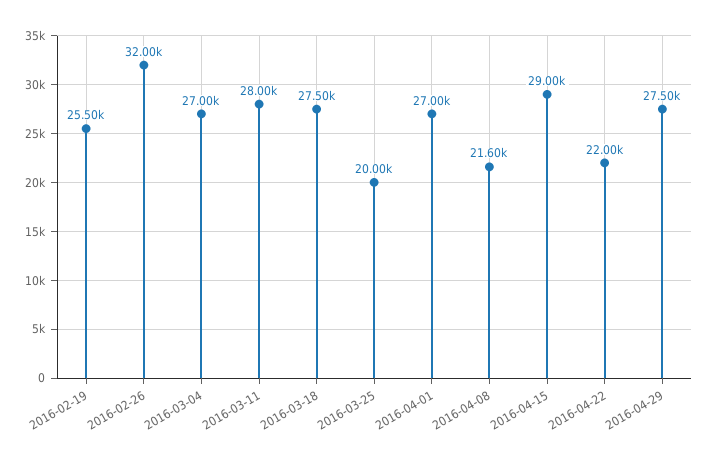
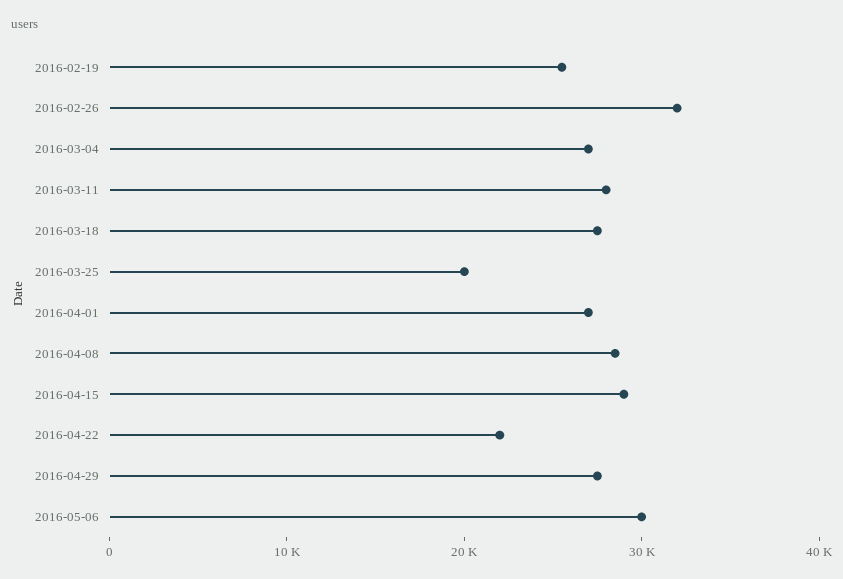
2016-04-08: 21600 -> 28000
2016-05-06: none -> 30000

